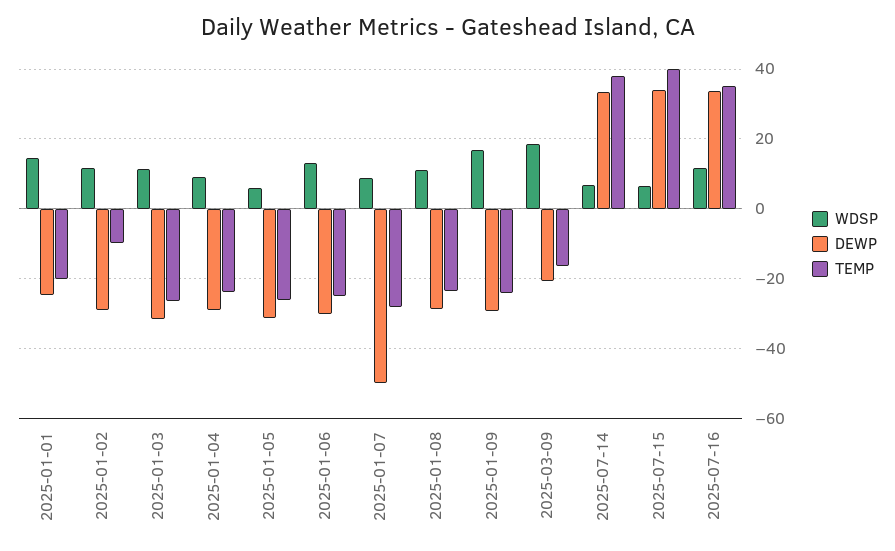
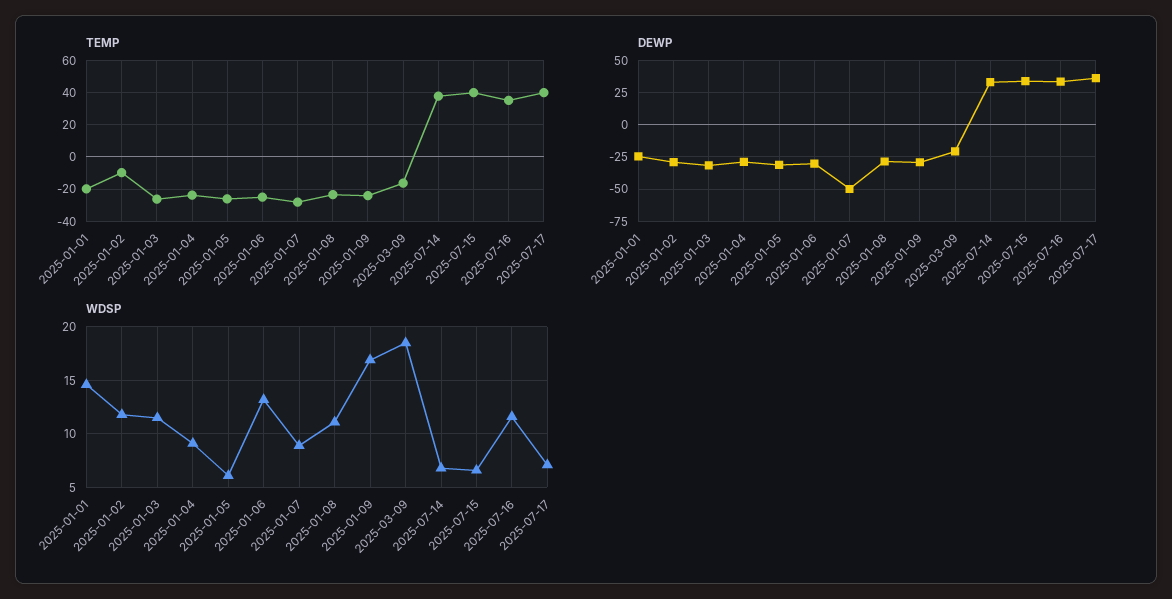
TEMP, 2025-07-17: none -> 40
DEWP, 2025-07-17: none -> 35
WDSP, 2025-07-17: none -> 7

